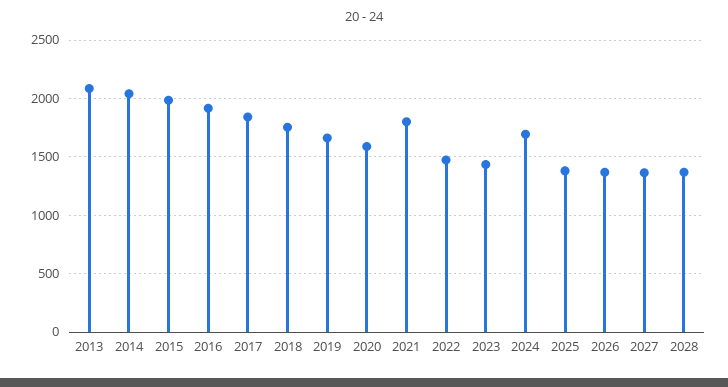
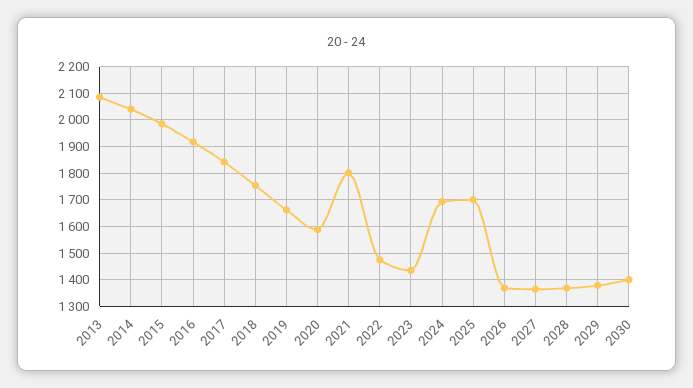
2025: 1400 -> 1700
2029: none -> 1375
2030: none -> 1400

